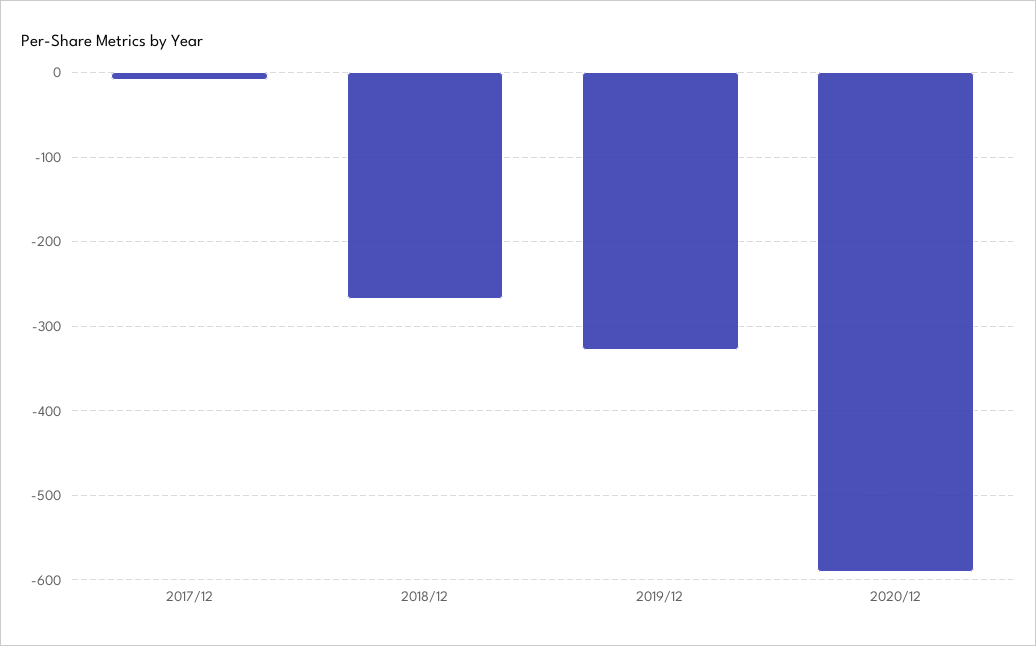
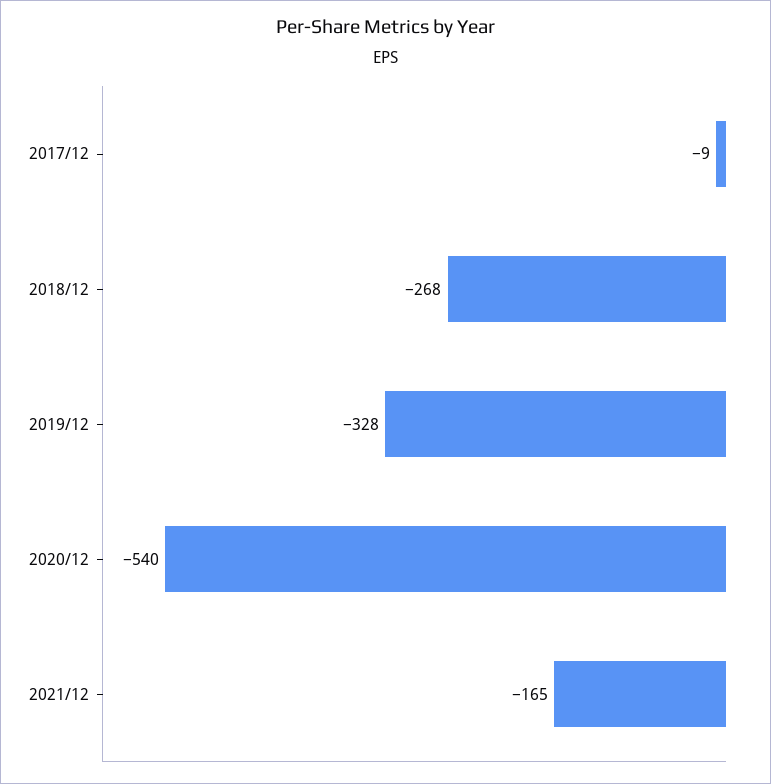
2020/12: -590 -> -540
2021/12: none -> -165

